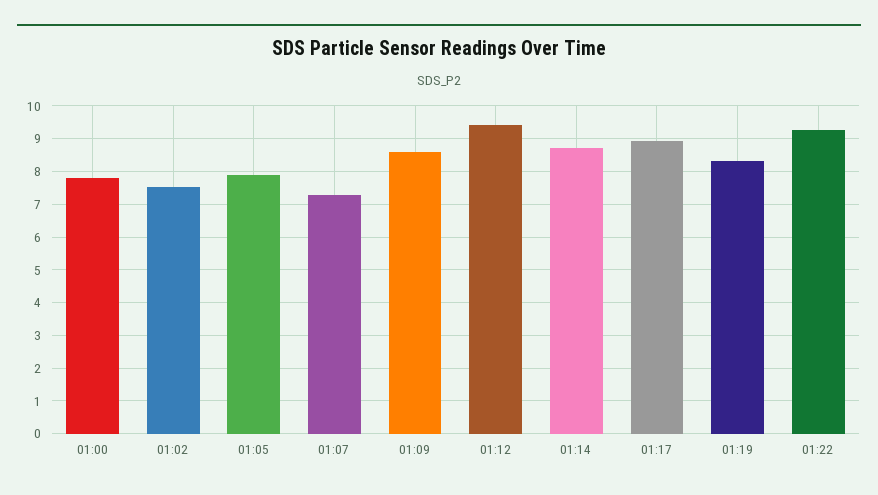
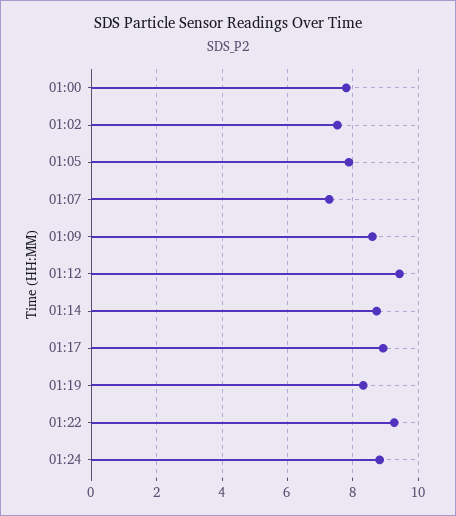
01:24: none -> 8.8

